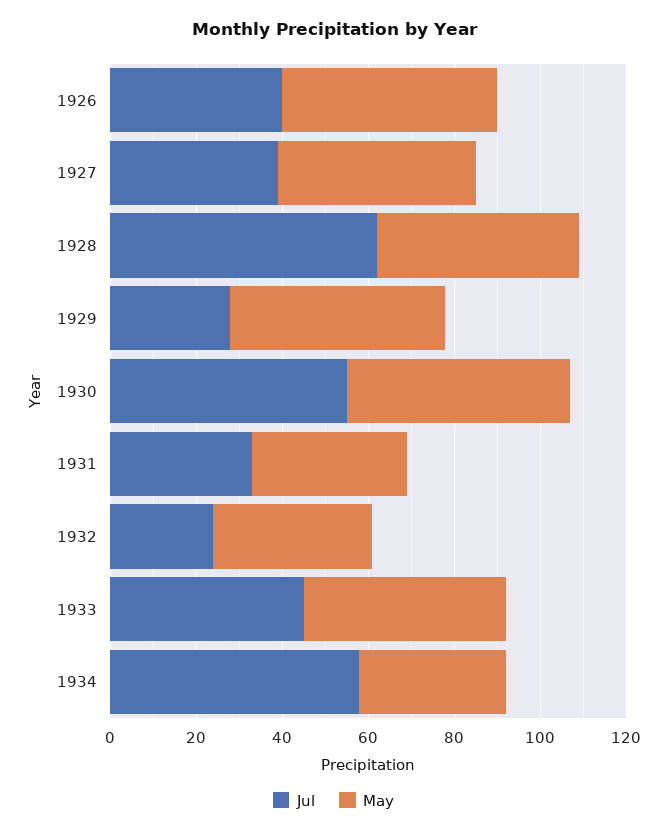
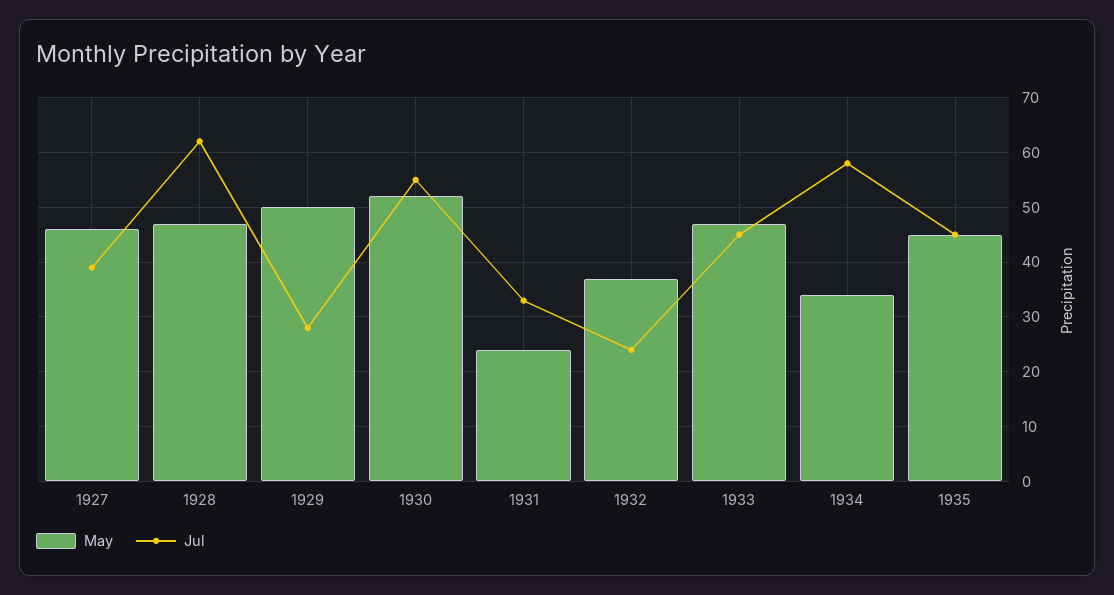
Jul, 1926: 40 -> none
May, 1926: 50 -> none
May, 1931: 35 -> 25
May, 1935: none -> 45
Jul, 1935: none -> 45

